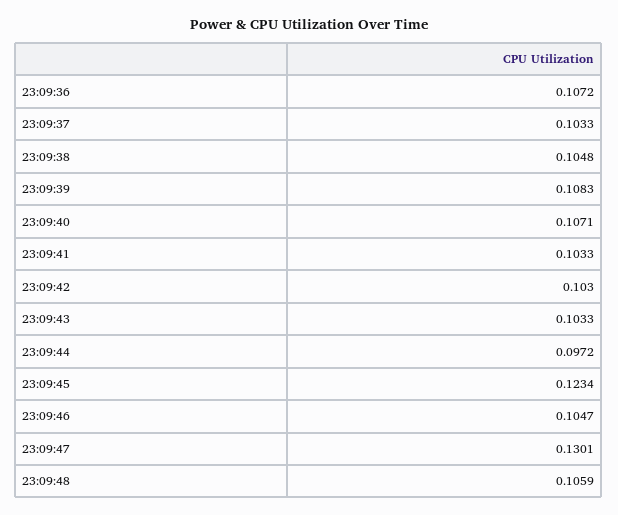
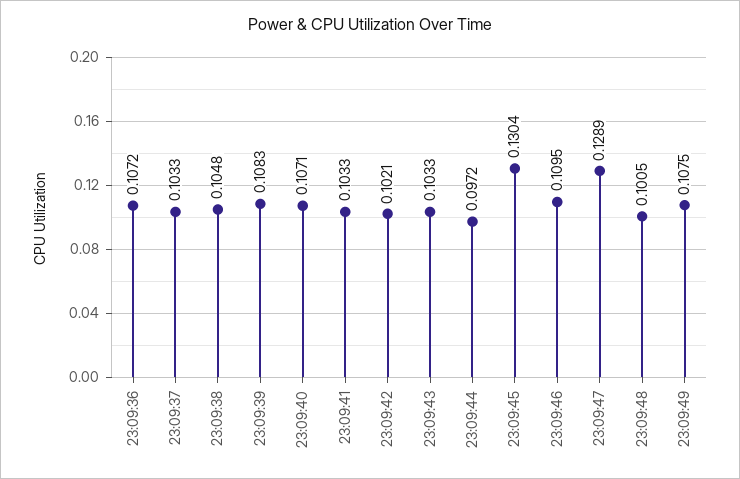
23:09:42: 0.103 -> 0.1021
23:09:45: 0.1234 -> 0.1304
23:09:46: 0.1047 -> 0.1095
23:09:47: 0.1301 -> 0.1289
23:09:48: 0.1059 -> 0.1005
23:09:49: none -> 0.1075

